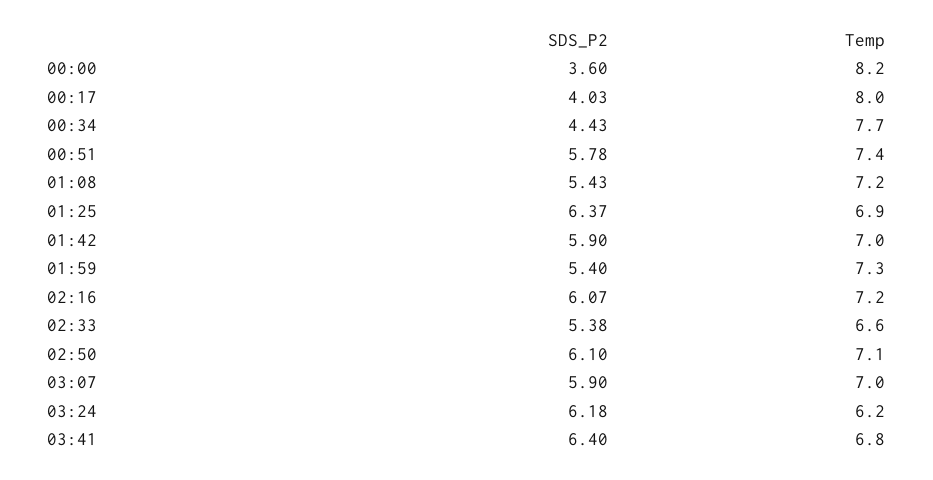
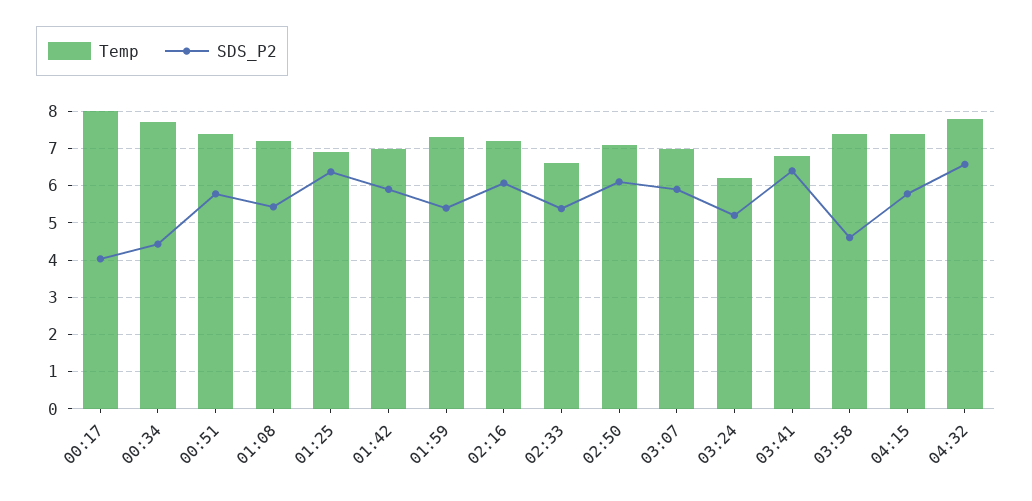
SDS_P2, 00:00: 3.6 -> none
Temp, 00:00: 8.2 -> none
SDS_P2, 03:24: 6.18 -> 5.2
Temp, 03:58: none -> 7.4
SDS_P2, 03:58: none -> 4.6
Temp, 04:15: none -> 7.4
SDS_P2, 04:15: none -> 5.8
Temp, 04:32: none -> 7.8
SDS_P2, 04:32: none -> 6.6

